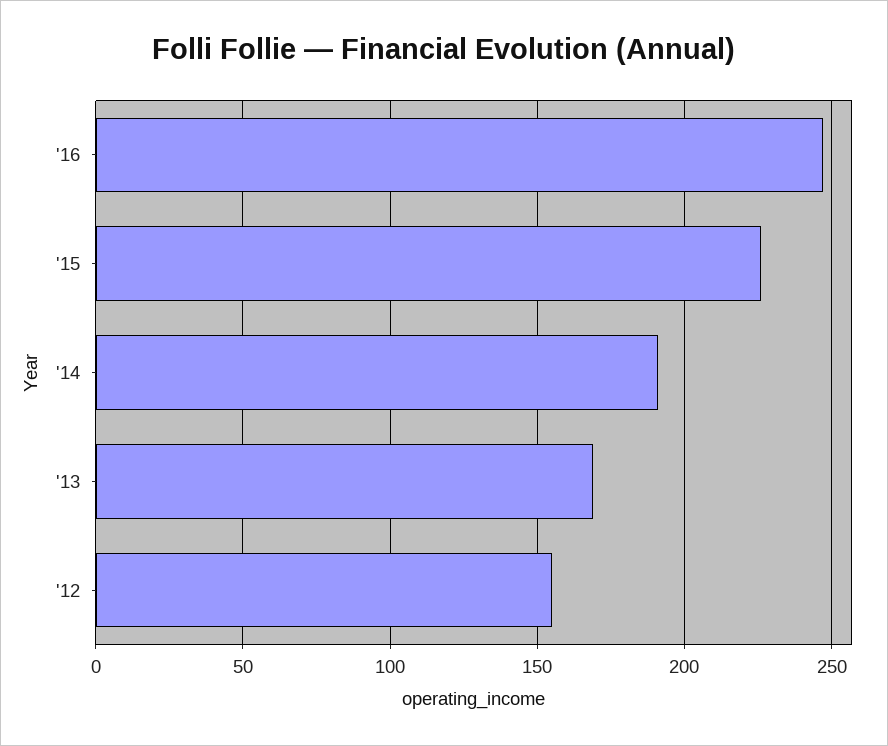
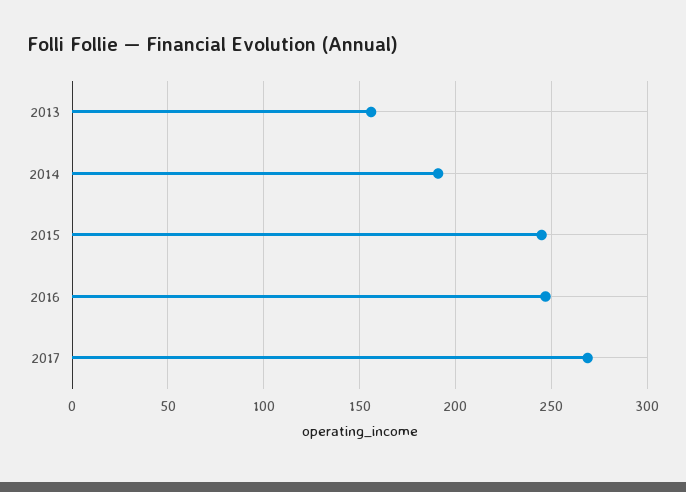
'15: 225 -> 245
'13: 170 -> 155
'12: 155 -> none
2017: none -> 270

